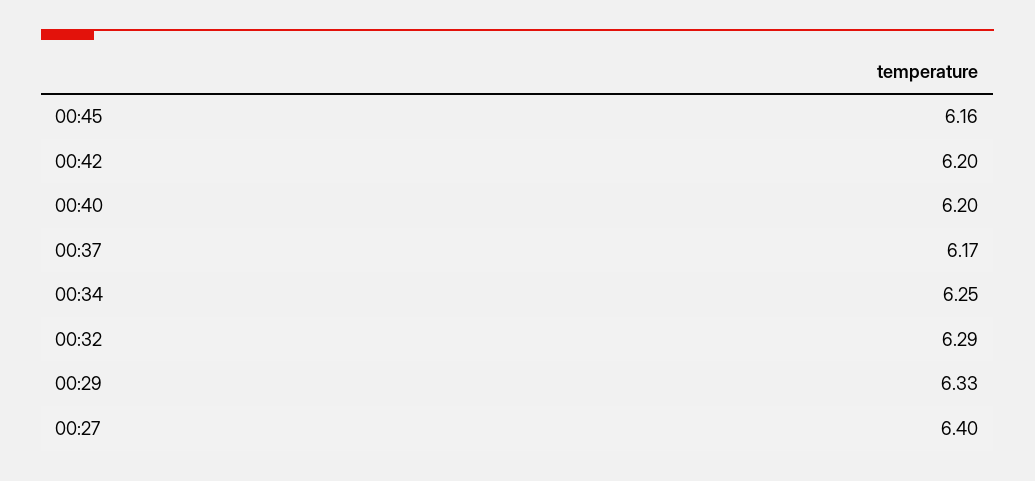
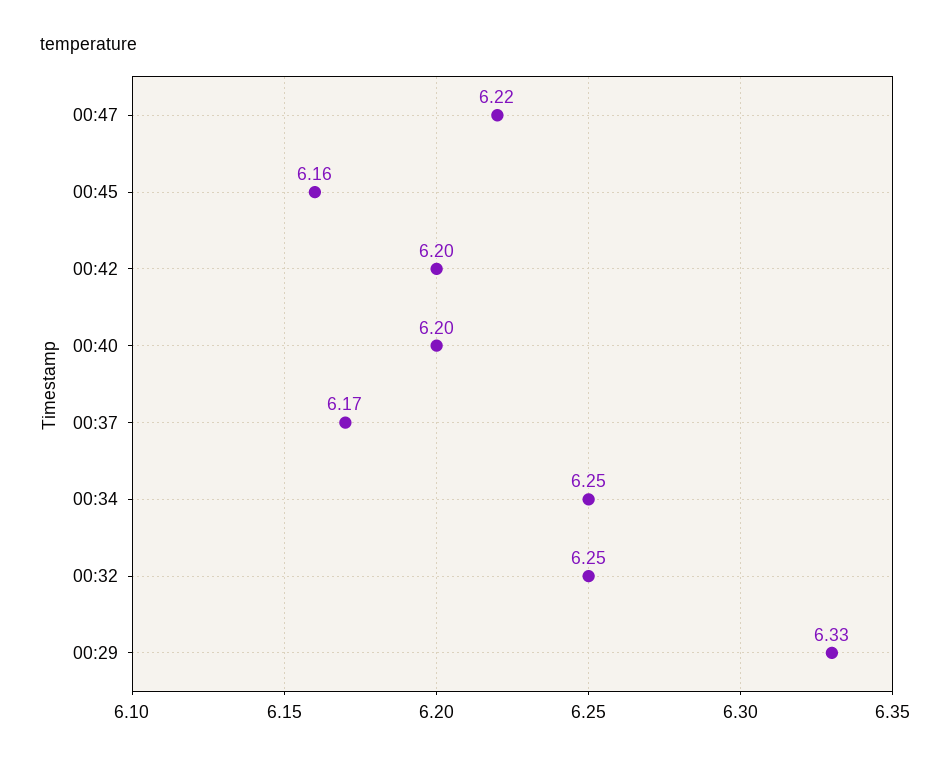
00:32: 6.29 -> 6.25
00:27: 6.4 -> none
00:47: none -> 6.22

